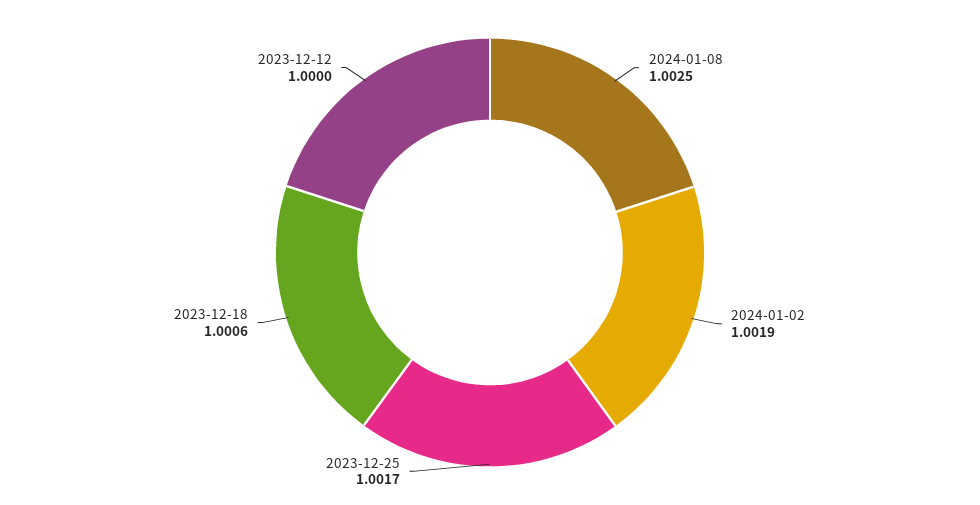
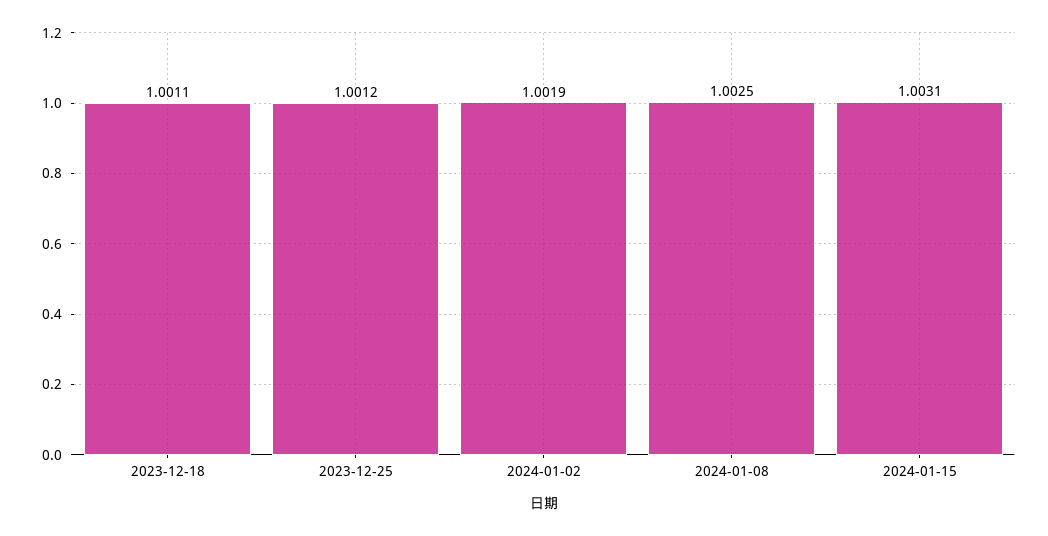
2023-12-25: 1.0017 -> 1.0012
2023-12-18: 1.0006 -> 1.0011
2023-12-12: 1 -> none
2024-01-15: none -> 1.0031

